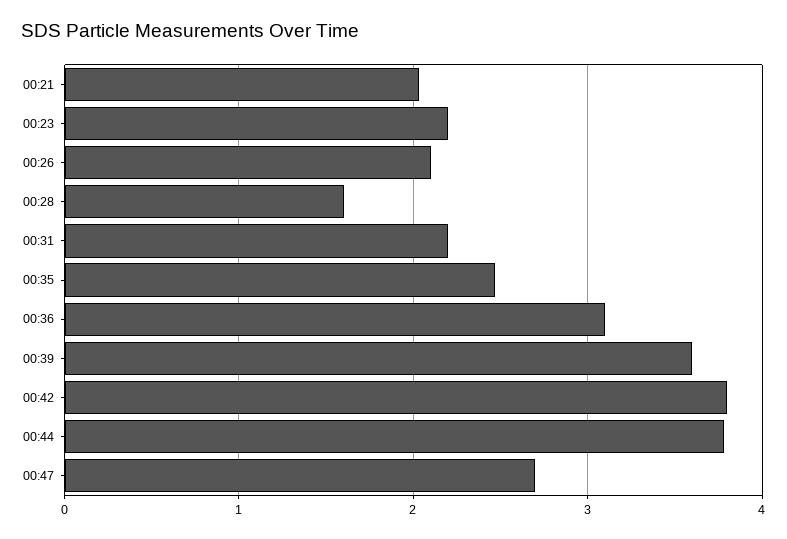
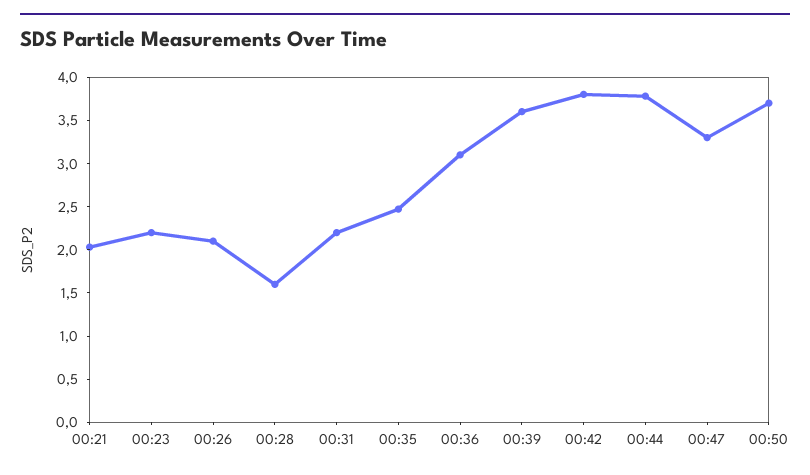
00:47: 2.7 -> 3.3
00:50: none -> 3.7

